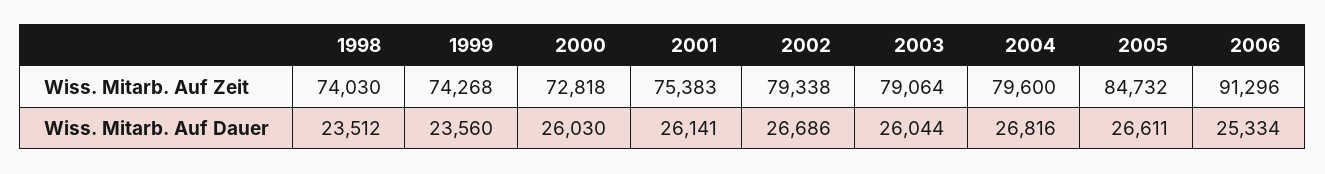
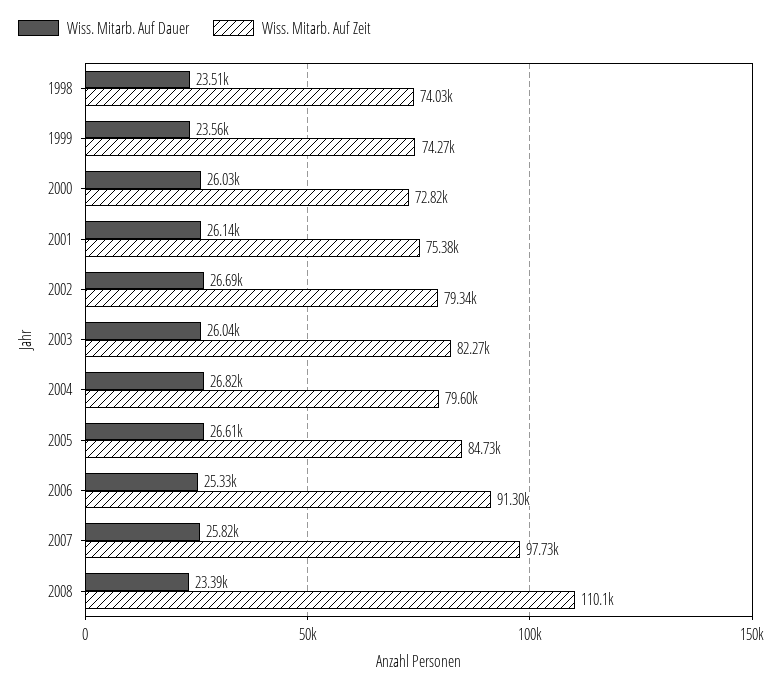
Wiss. Mitarb. Auf Zeit, 2003: 79064 -> 82270
Wiss. Mitarb. Auf Dauer, 2007: none -> 25820
Wiss. Mitarb. Auf Zeit, 2007: none -> 97730
Wiss. Mitarb. Auf Dauer, 2008: none -> 23390
Wiss. Mitarb. Auf Zeit, 2008: none -> 110100

